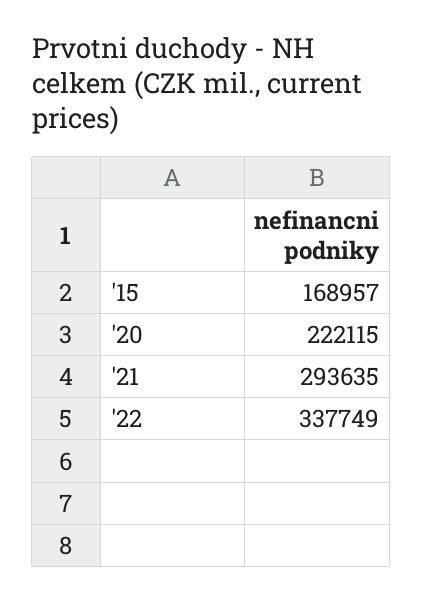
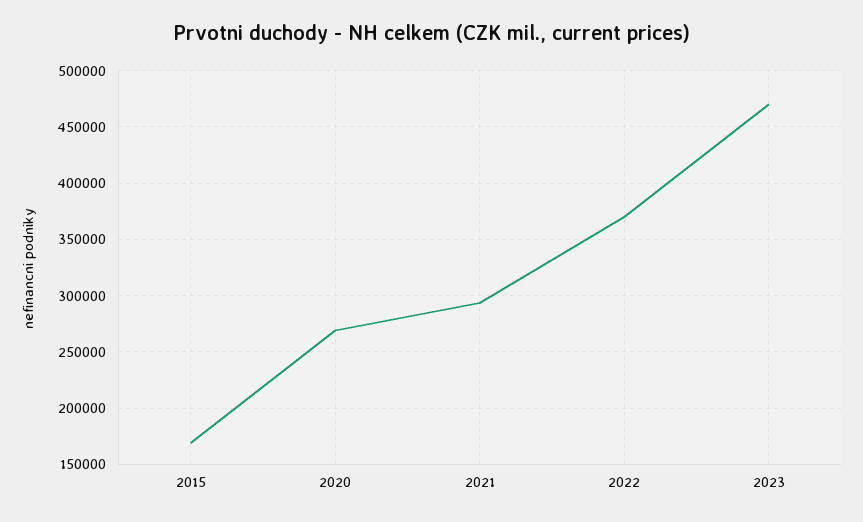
'20: 222115 -> 270000
'22: 337749 -> 370000
2023: none -> 470000

